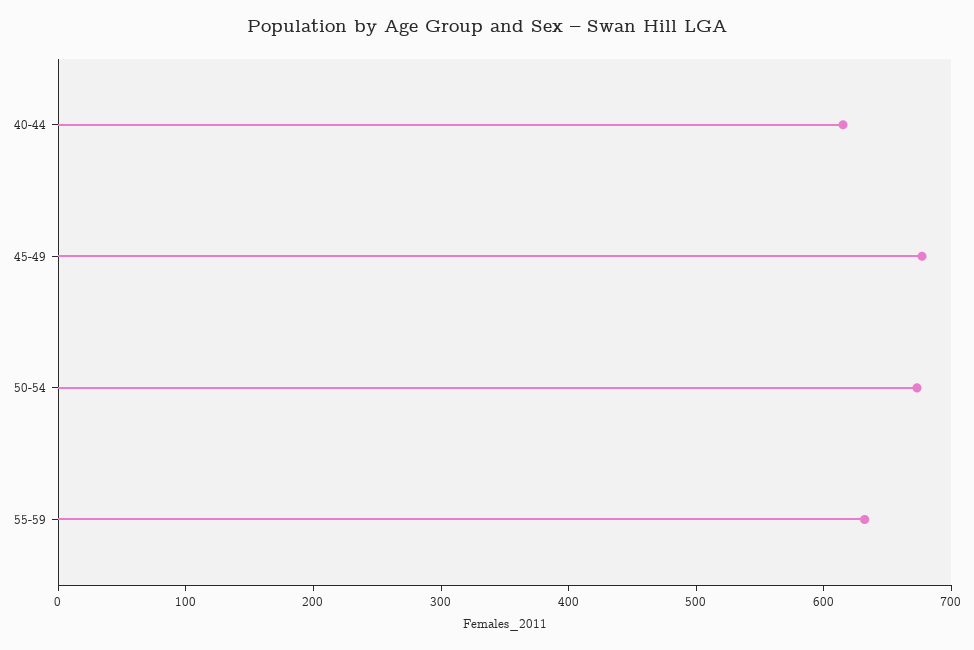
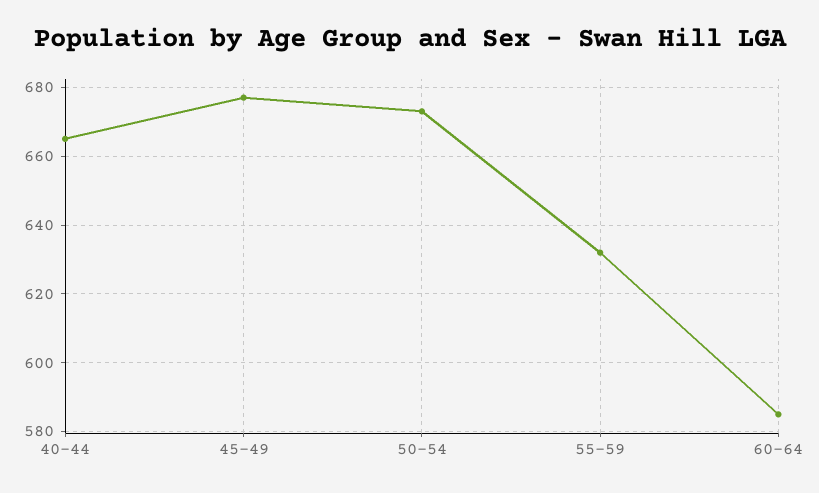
40-44: 620 -> 665
60-64: none -> 585

